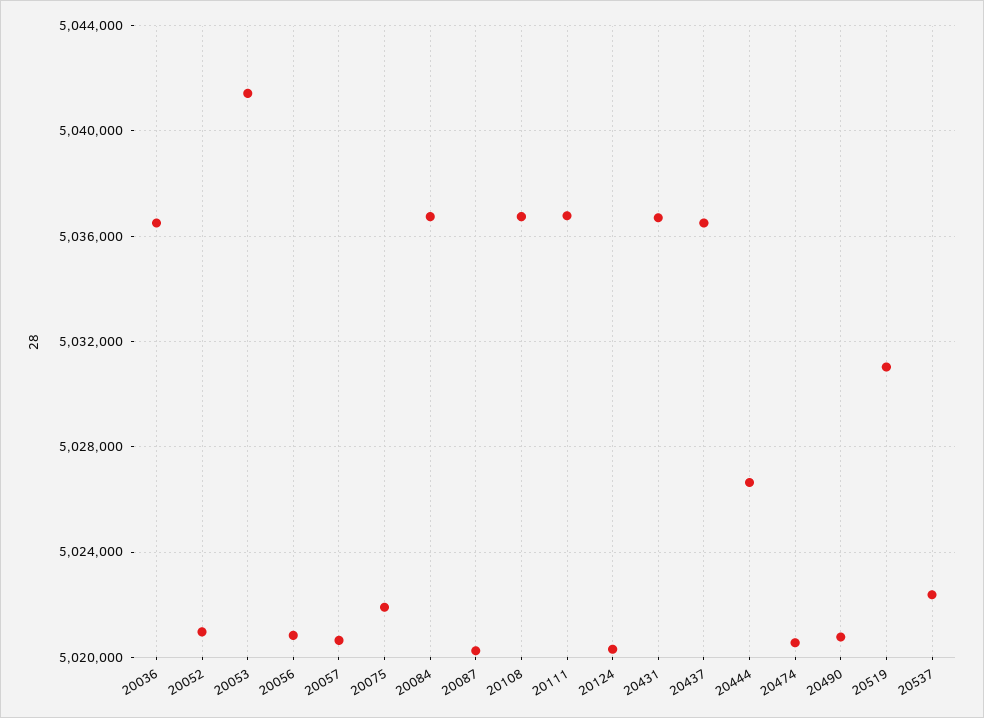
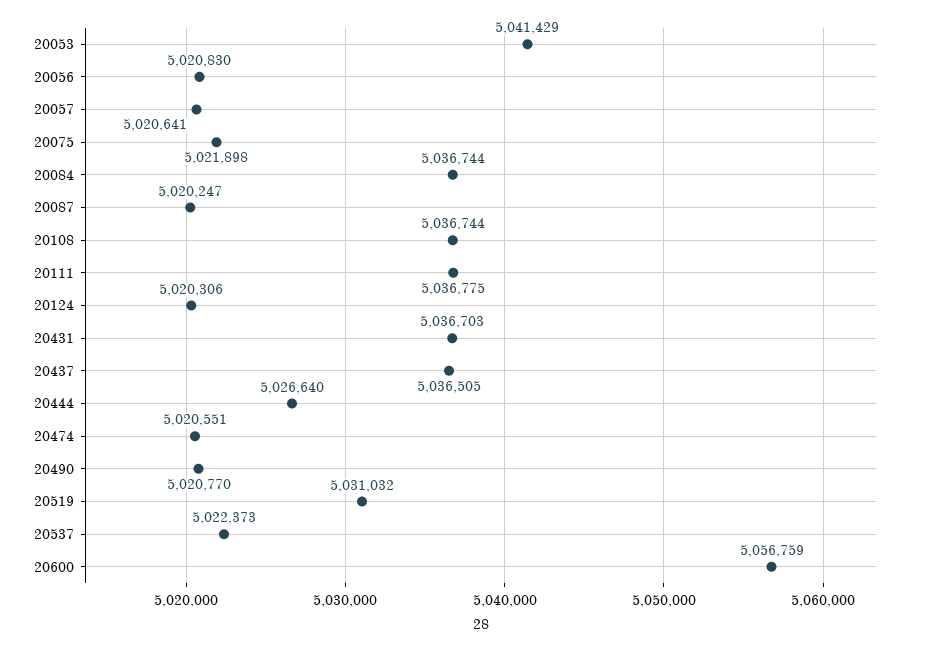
20036: 5036500 -> none
20052: 5021000 -> none
20600: none -> 5056759

